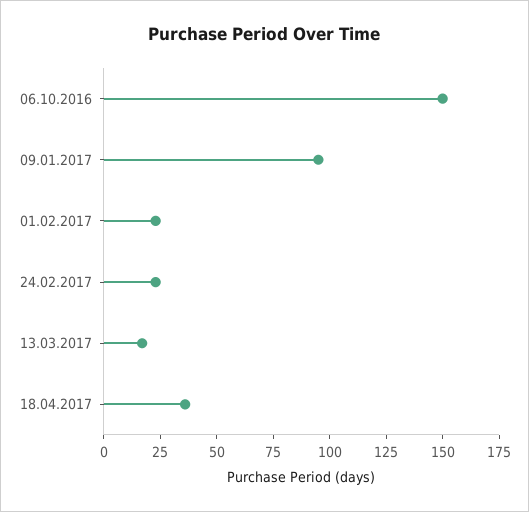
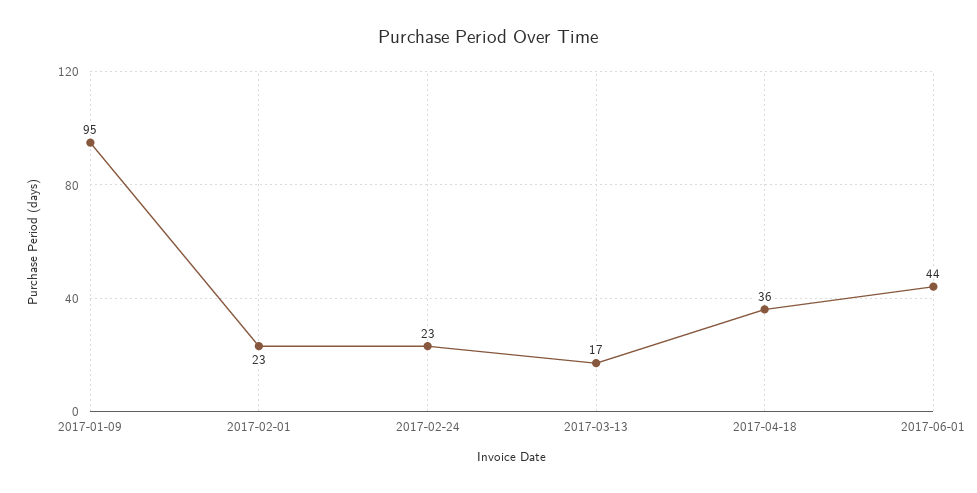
06.10.2016: 150 -> none
2017-06-01: none -> 44

